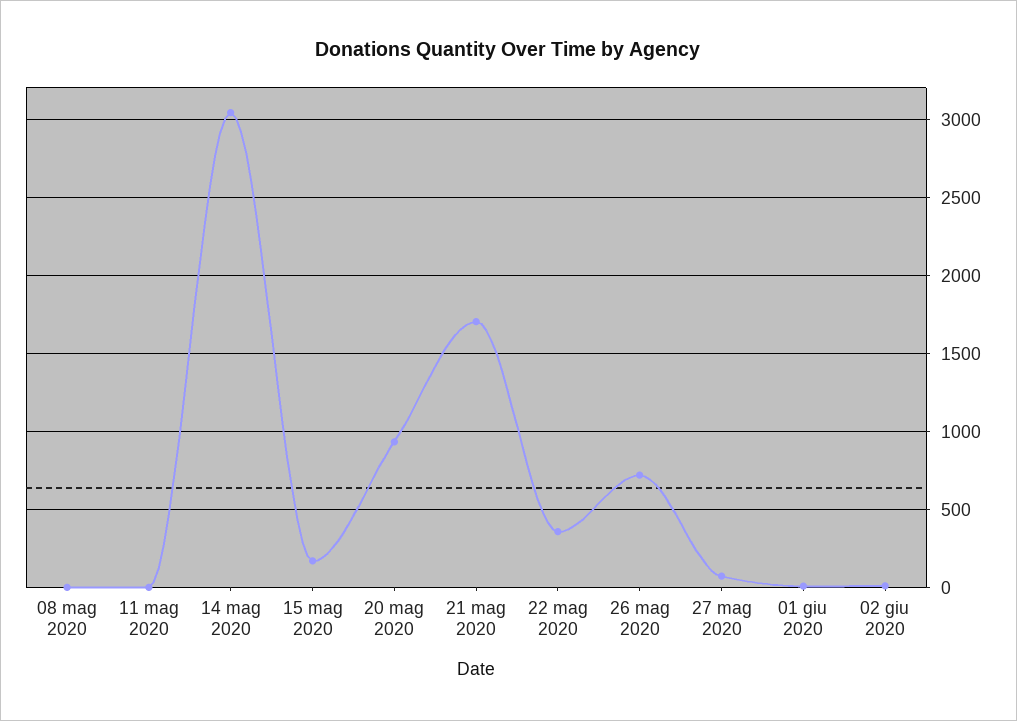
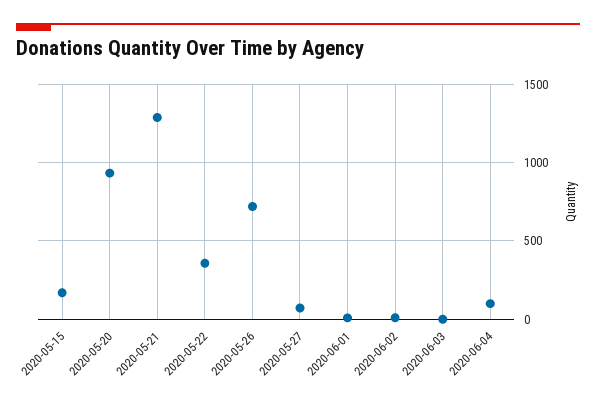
08 mag 2020: 0 -> none
11 mag 2020: 0 -> none
14 mag 2020: 3050 -> none
21 mag 2020: 1700 -> 1300
2020-06-03: none -> 0
2020-06-04: none -> 100

